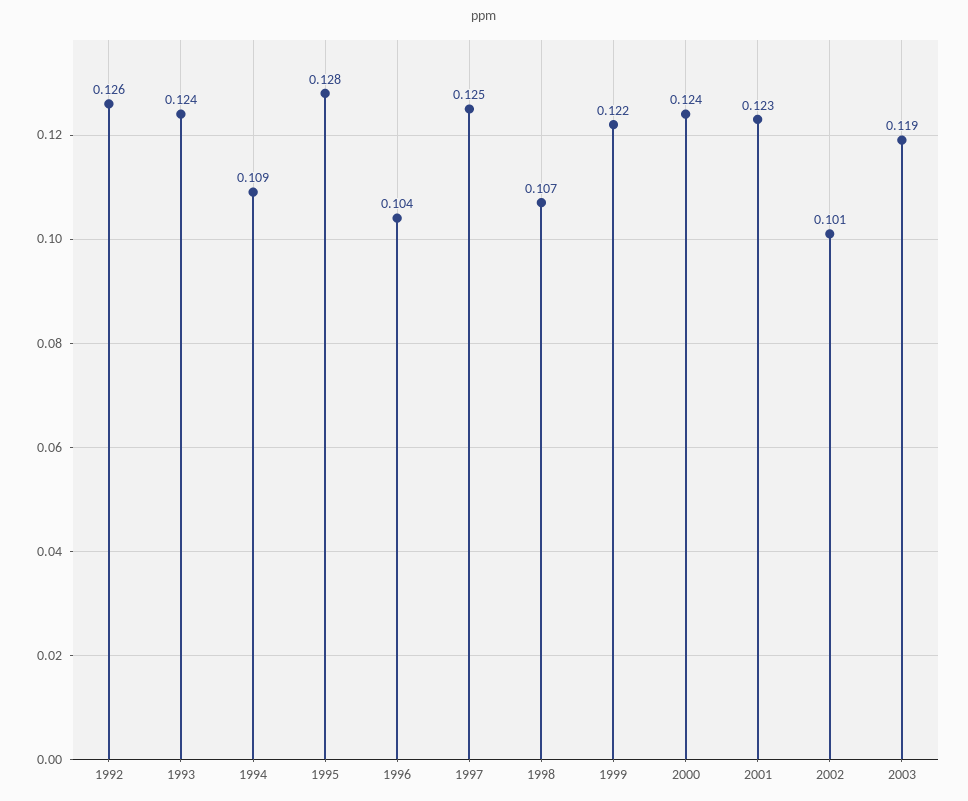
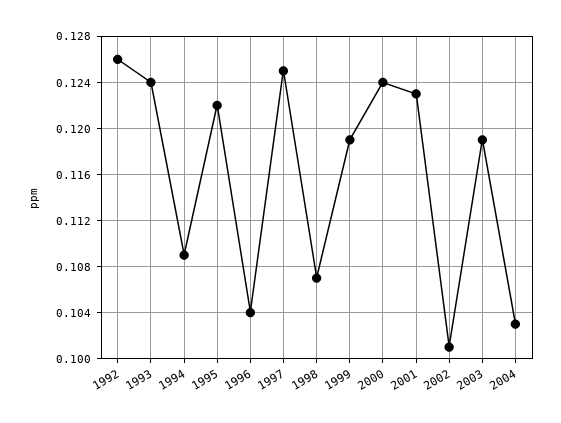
1995: 0.128 -> 0.122
1999: 0.122 -> 0.119
2004: none -> 0.103

